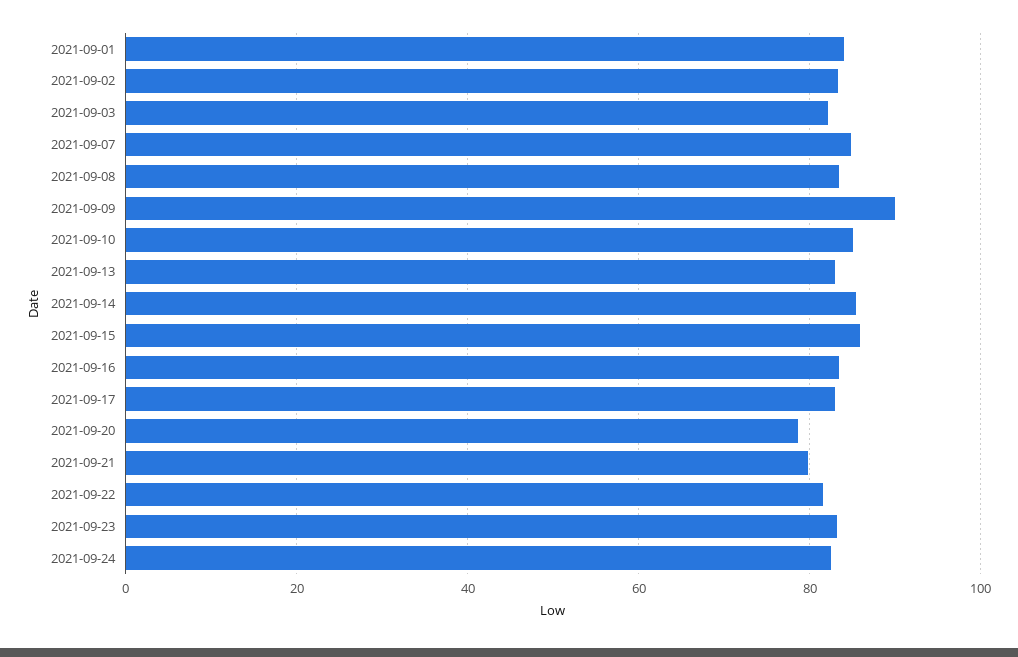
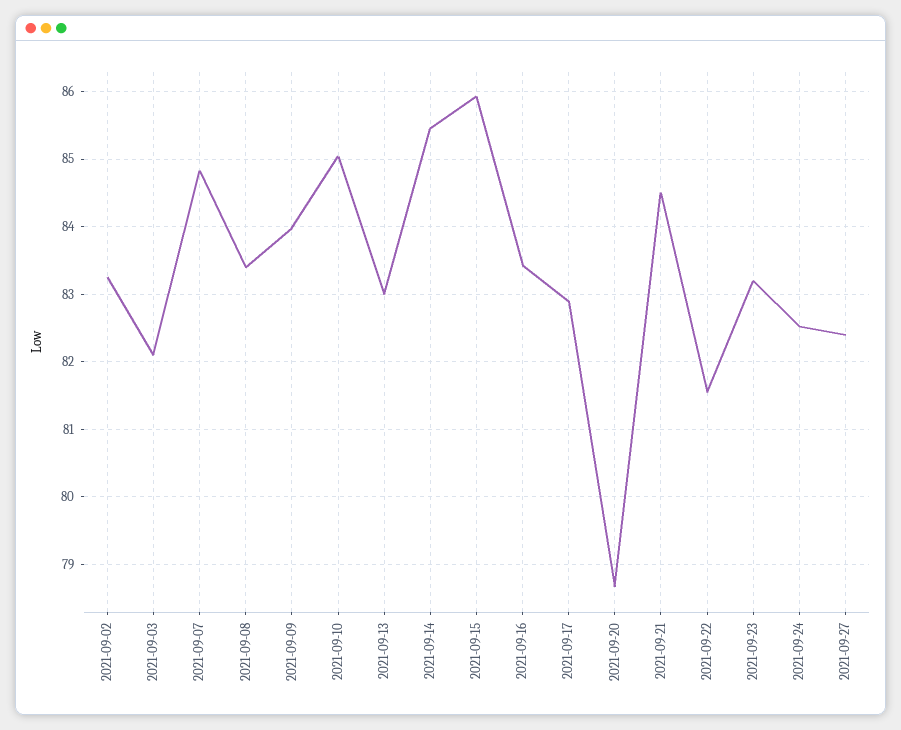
2021-09-01: 84 -> none
2021-09-09: 90 -> 84
2021-09-21: 80 -> 84.5
2021-09-27: none -> 82.4

